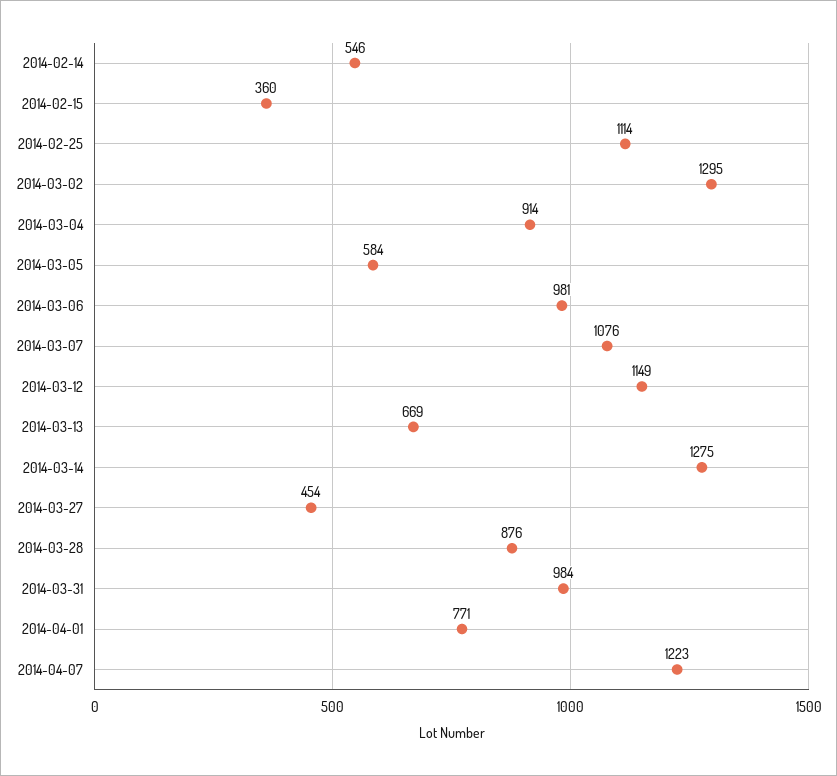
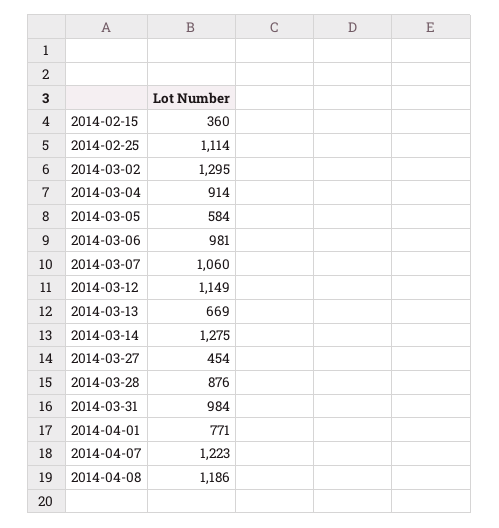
2014-02-14: 546 -> none
2014-03-07: 1076 -> 1060
2014-04-08: none -> 1186

